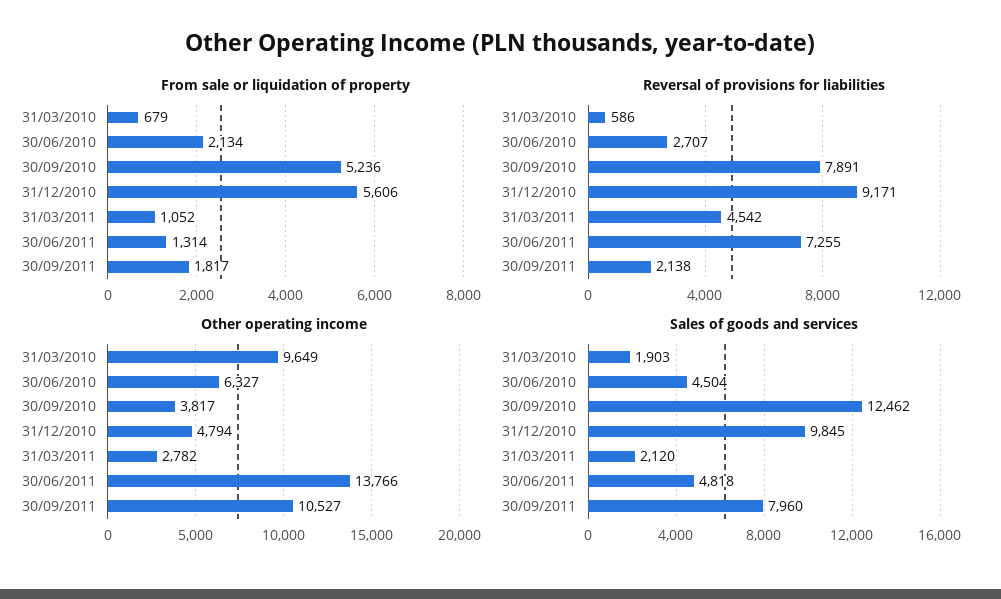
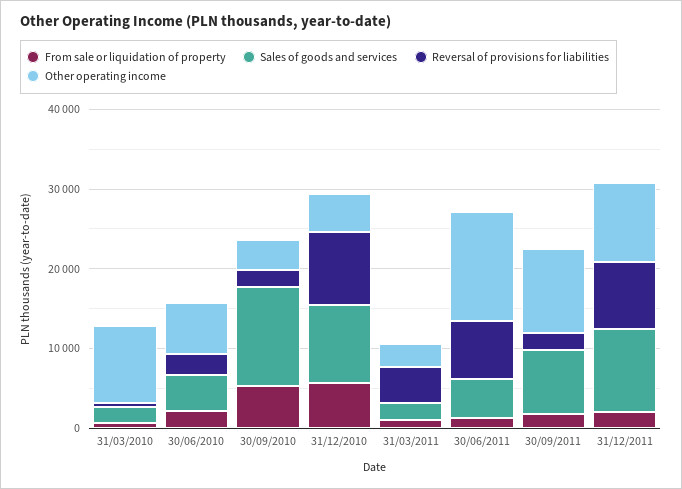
Reversal of provisions for liabilities, 30/09/2010: 7891 -> 2000
From sale or liquidation of property, 31/12/2011: none -> 2000
Sales of goods and services, 31/12/2011: none -> 10000
Reversal of provisions for liabilities, 31/12/2011: none -> 8000
Other operating income, 31/12/2011: none -> 10000

